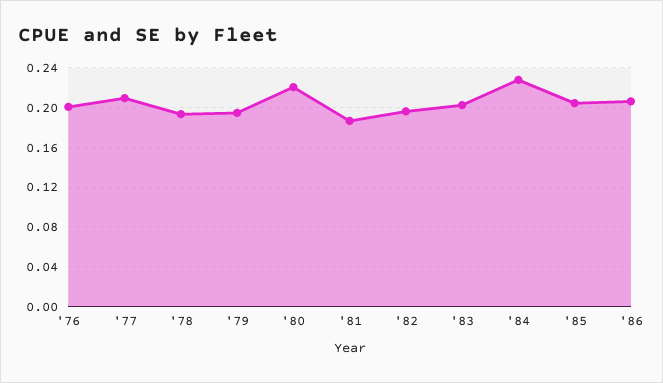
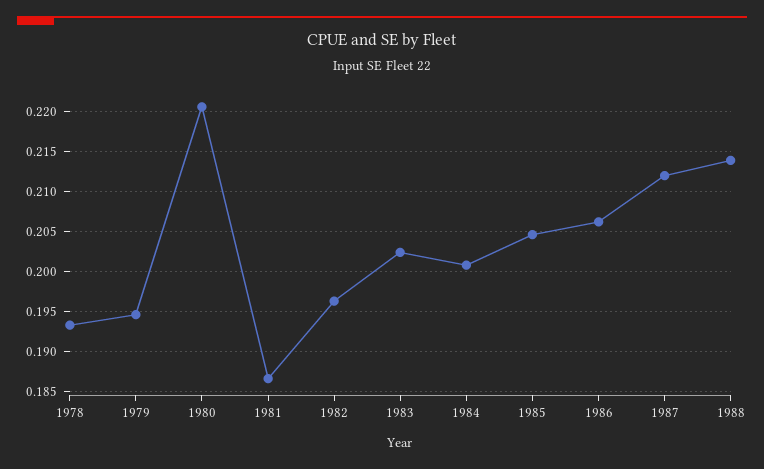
'76: 0.2 -> none
'77: 0.21 -> none
'84: 0.23 -> 0.201
1987: none -> 0.212
1988: none -> 0.214

